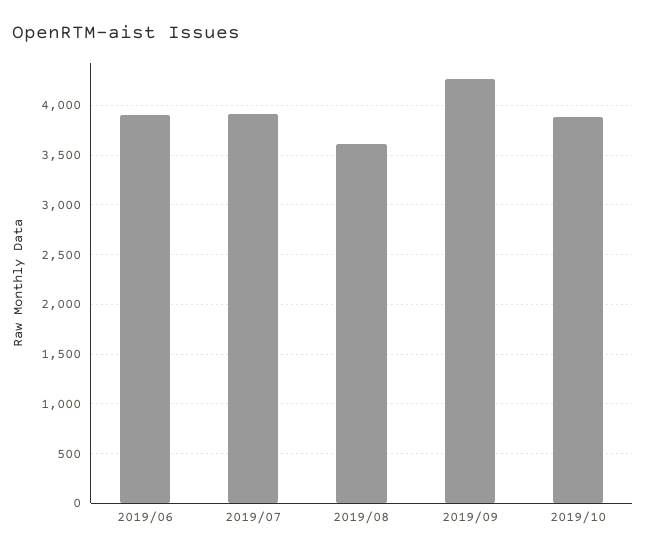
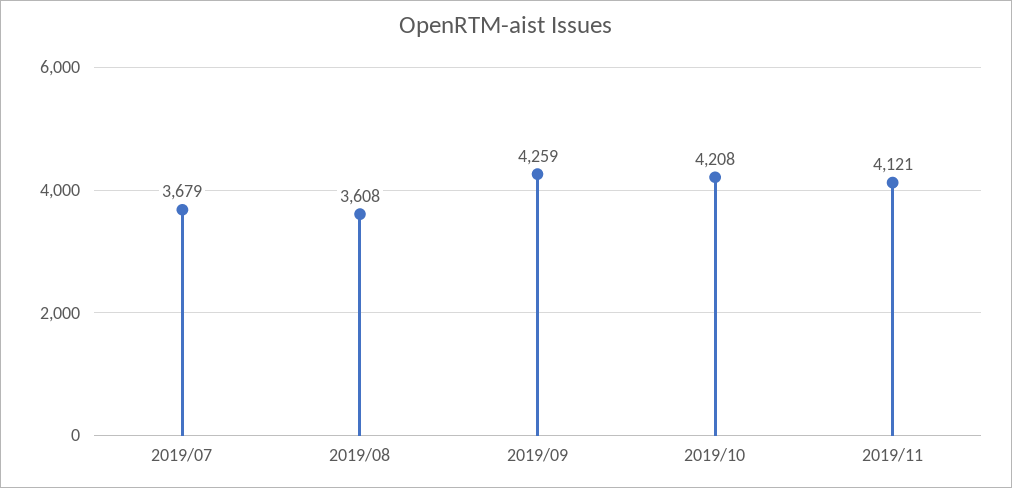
2019/06: 3900 -> none
2019/07: 3900 -> 3679
2019/10: 3900 -> 4208
2019/11: none -> 4121

